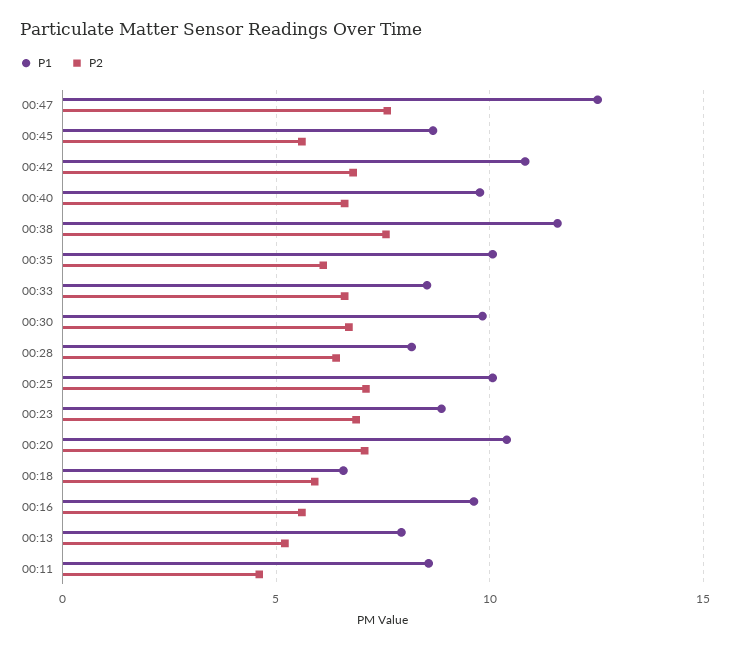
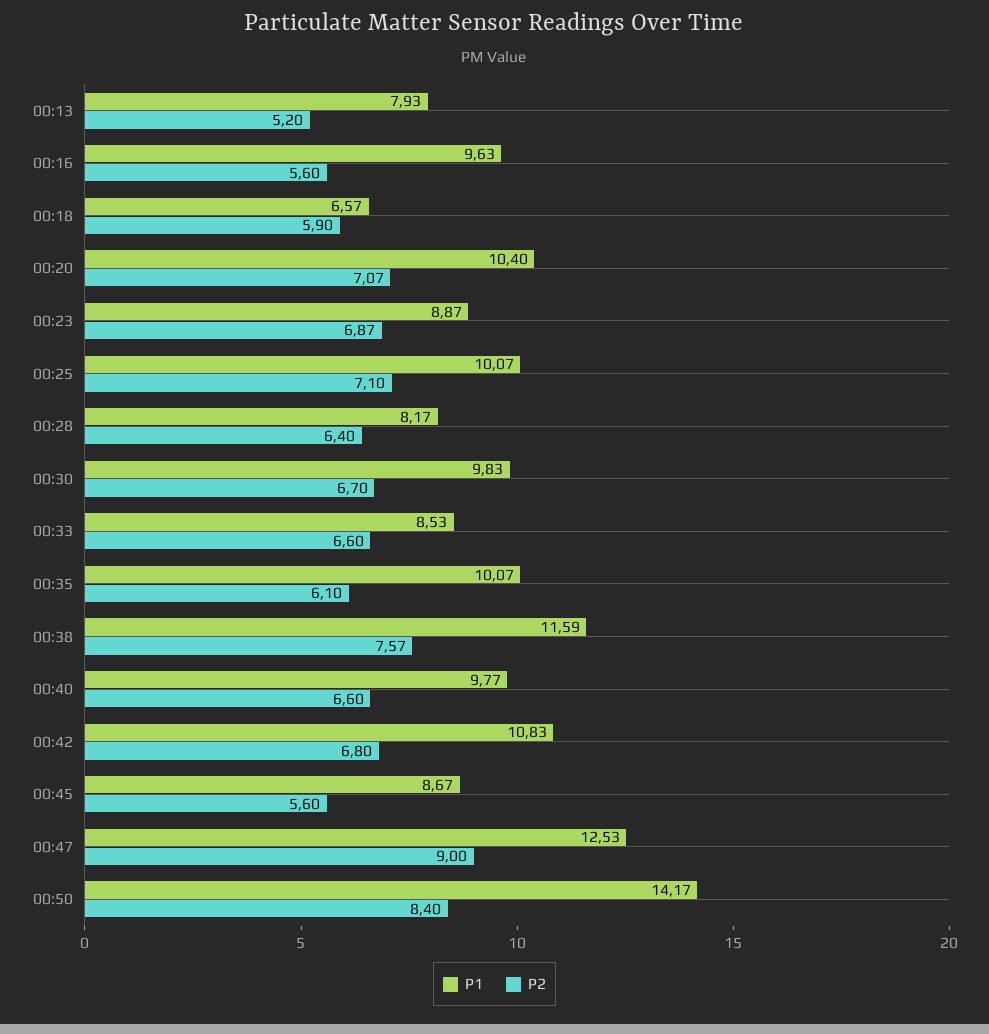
P2, 00:47: 7.5 -> 9
P1, 00:11: 8.5 -> none
P2, 00:11: 4.5 -> none
P1, 00:50: none -> 14.17
P2, 00:50: none -> 8.4

